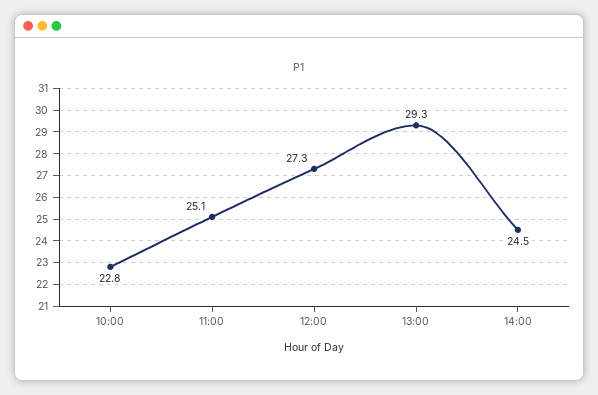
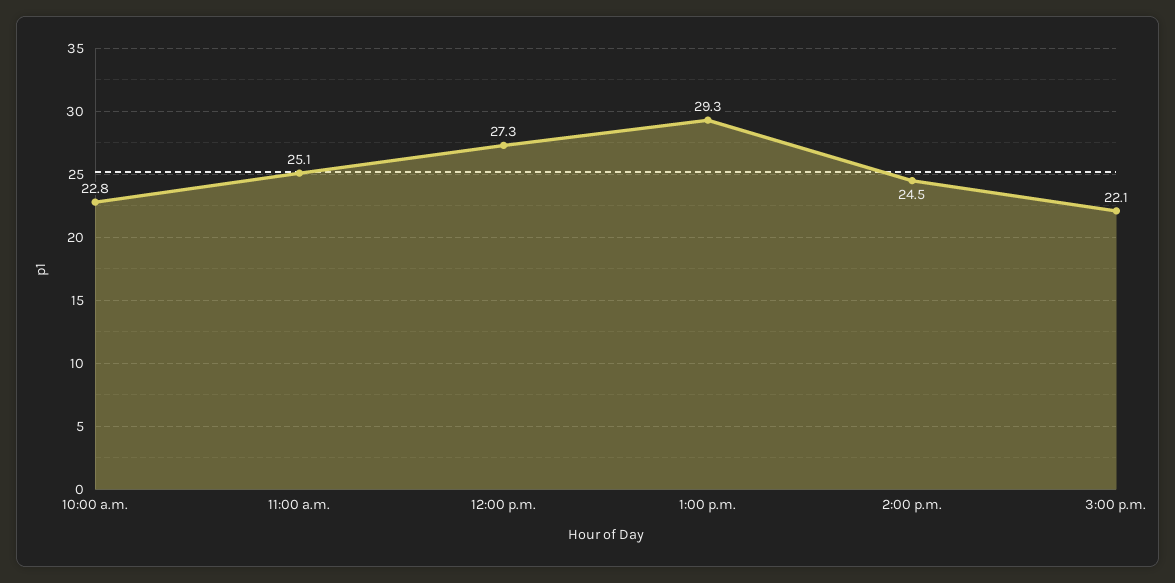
3:00 p.m.: none -> 22.1

